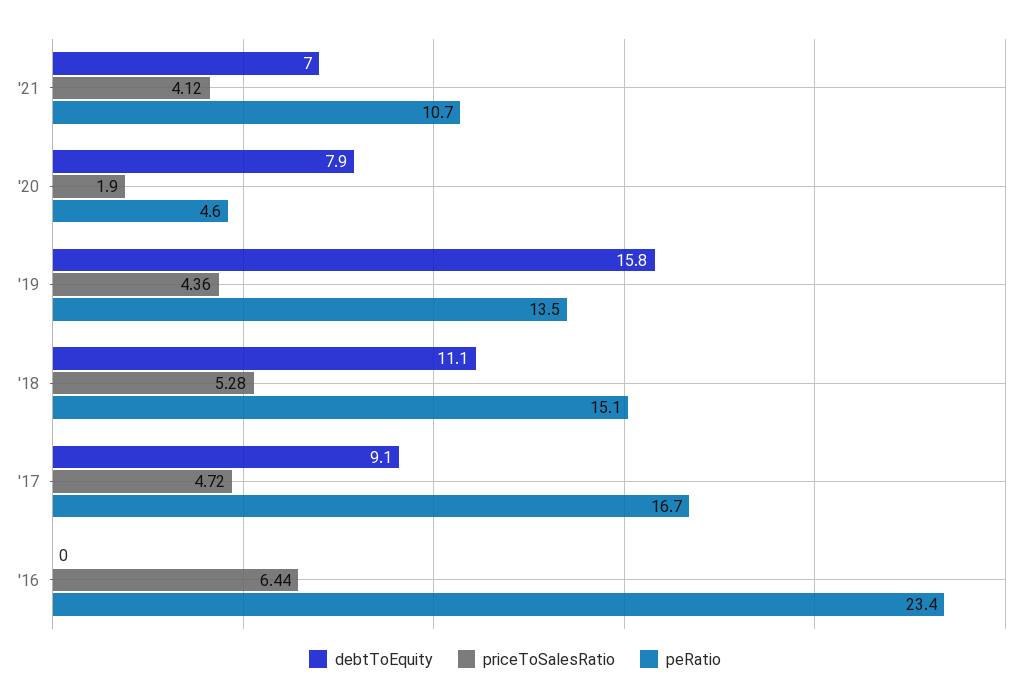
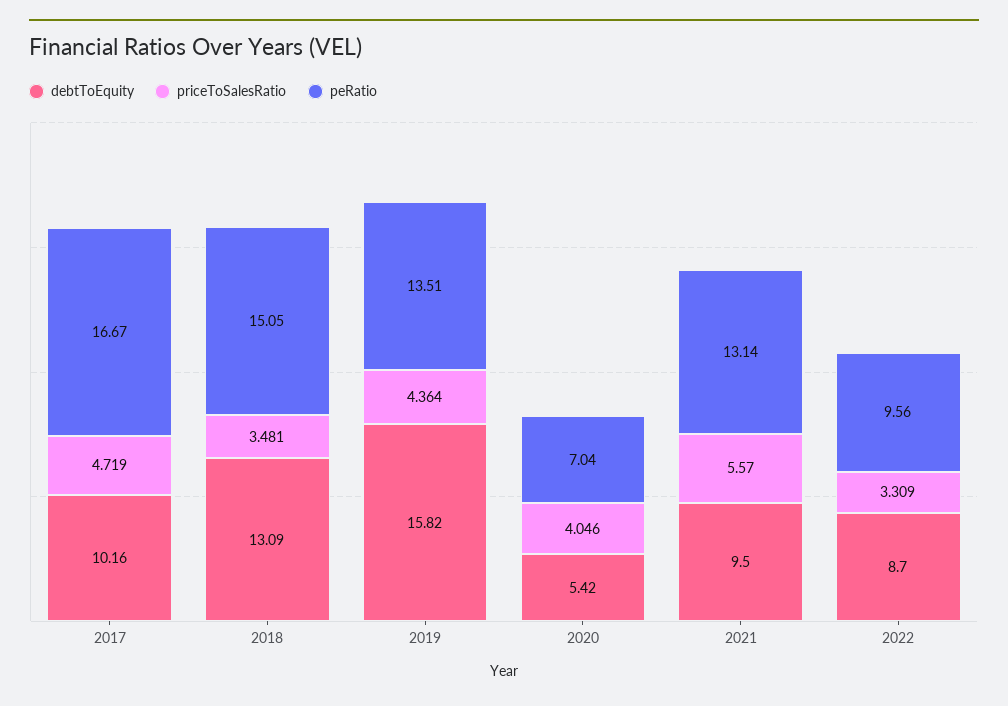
debtToEquity, '21: 7 -> 9.5
priceToSalesRatio, '21: 4.12 -> 5.57
peRatio, '21: 10.7 -> 13.14
debtToEquity, '20: 7.9 -> 5.42
priceToSalesRatio, '20: 1.9 -> 4.046
peRatio, '20: 4.6 -> 7.04
debtToEquity, '18: 11.1 -> 13.09
priceToSalesRatio, '18: 5.28 -> 3.481
debtToEquity, '17: 9.1 -> 10.16
debtToEquity, '16: 0 -> none
priceToSalesRatio, '16: 6.44 -> none
peRatio, '16: 23.4 -> none
debtToEquity, 2022: none -> 8.7
priceToSalesRatio, 2022: none -> 3.309
peRatio, 2022: none -> 9.56

